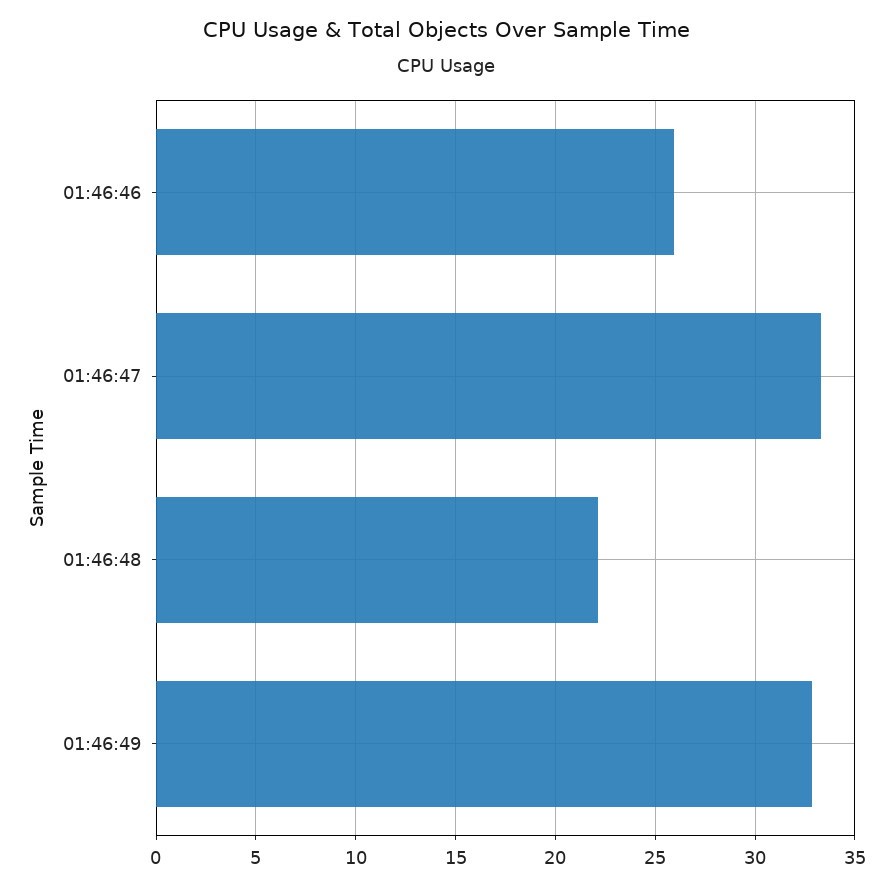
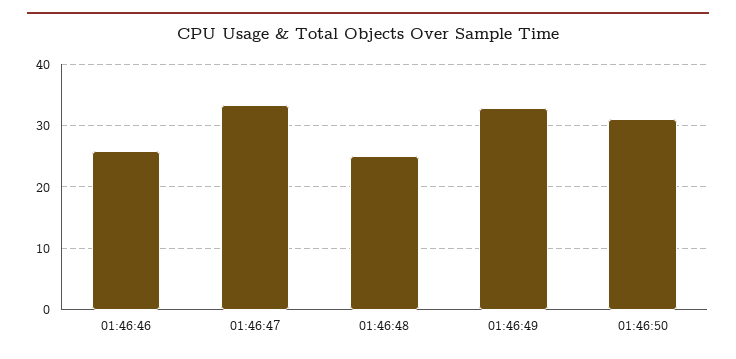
01:46:48: 22 -> 25
01:46:50: none -> 31

